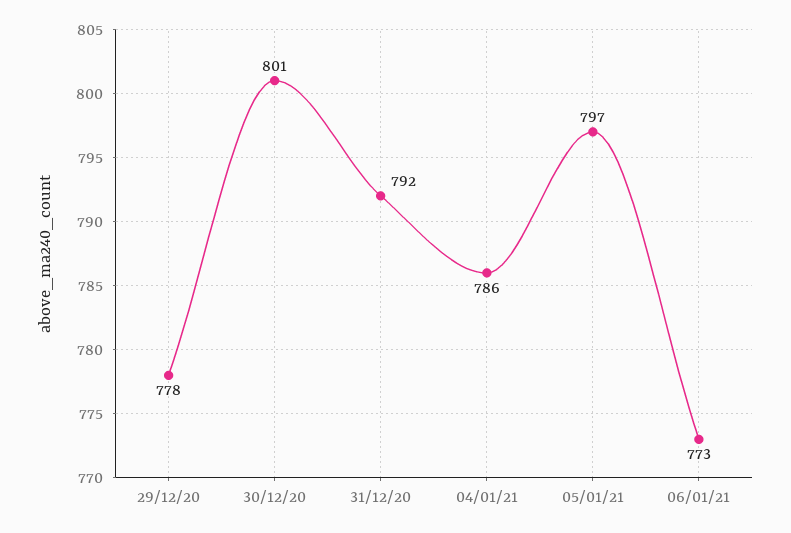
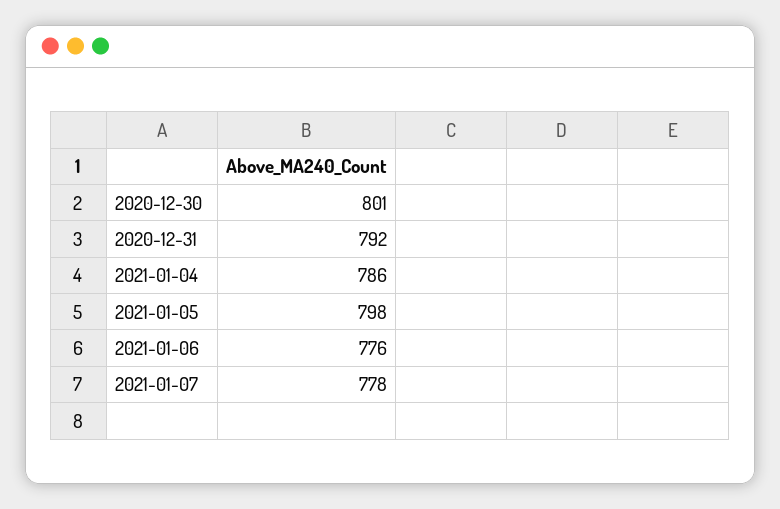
29/12/20: 778 -> none
05/01/21: 797 -> 798
06/01/21: 773 -> 776
2021-01-07: none -> 778

